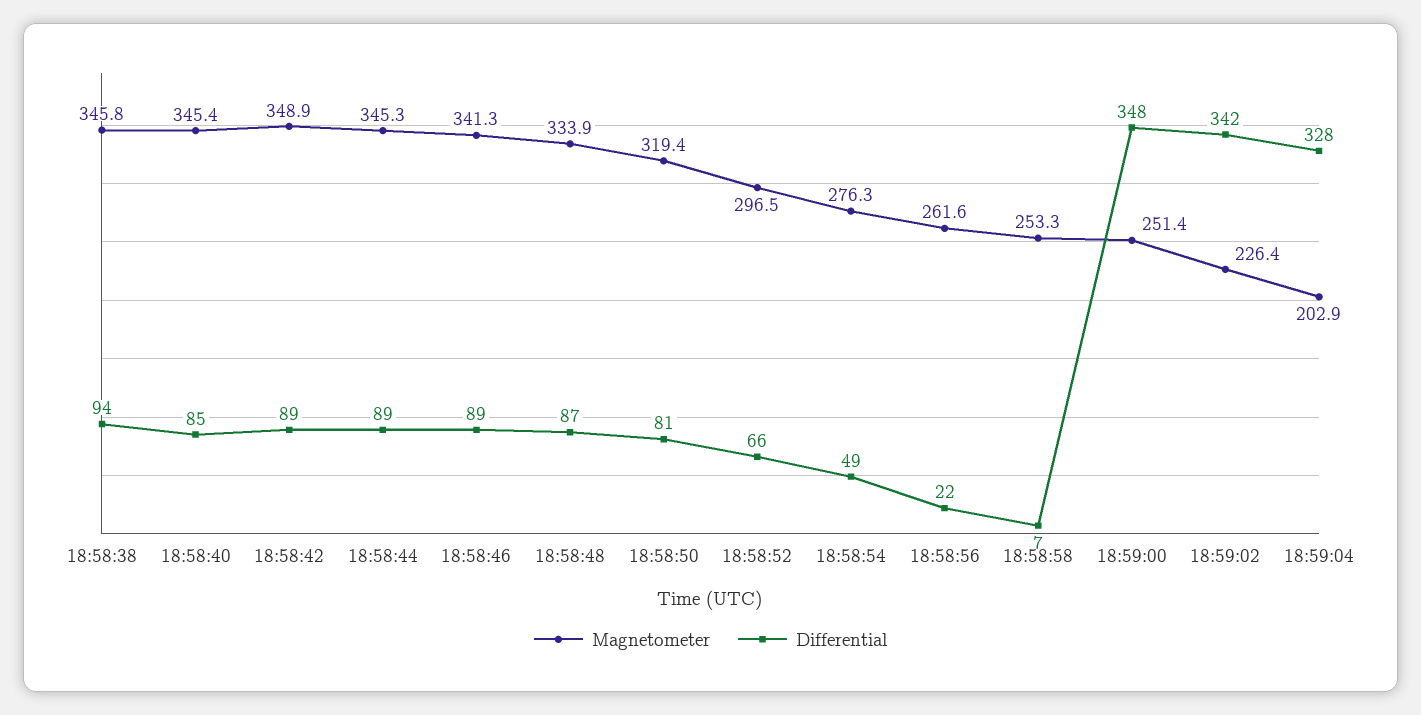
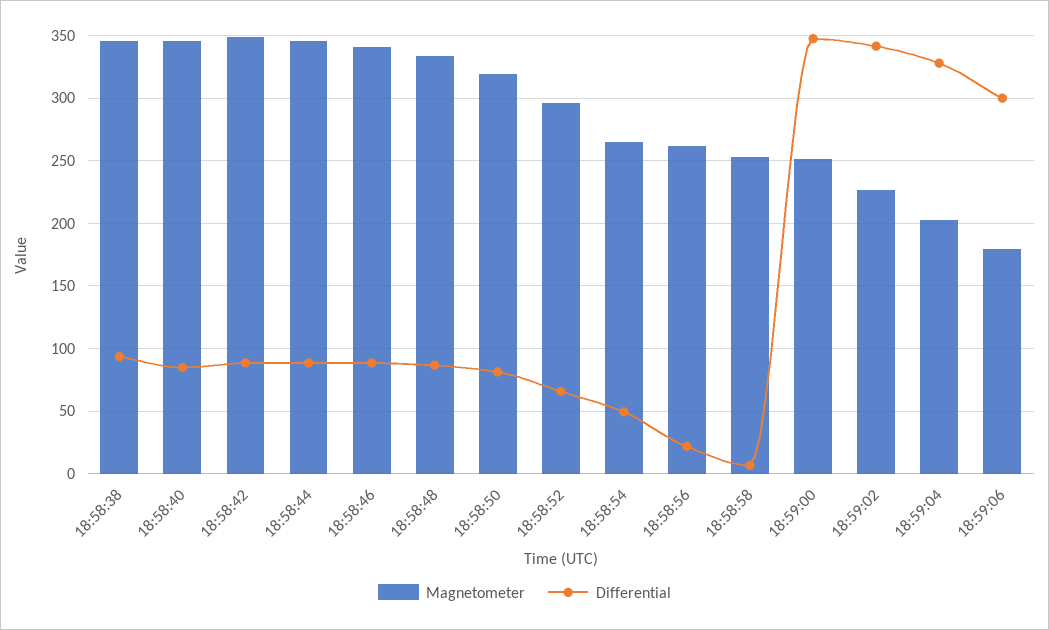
Magnetometer, 18:58:54: 276.3 -> 265
Magnetometer, 18:59:06: none -> 180
Differential, 18:59:06: none -> 300

